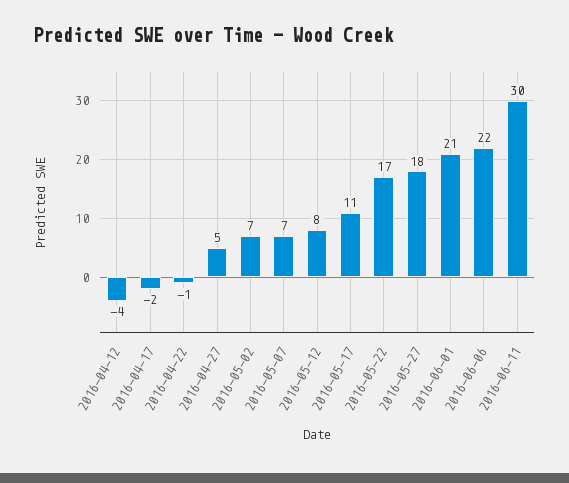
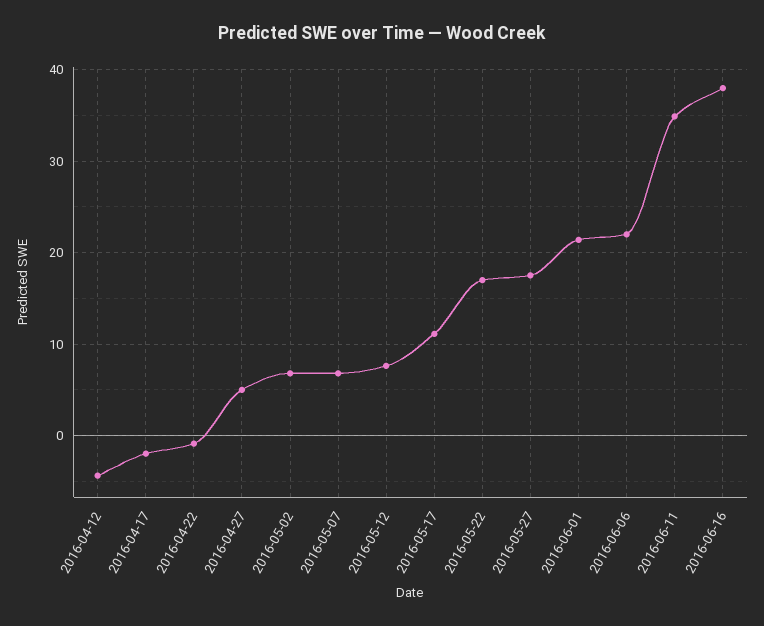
2016-06-11: 30 -> 35
2016-06-16: none -> 38

